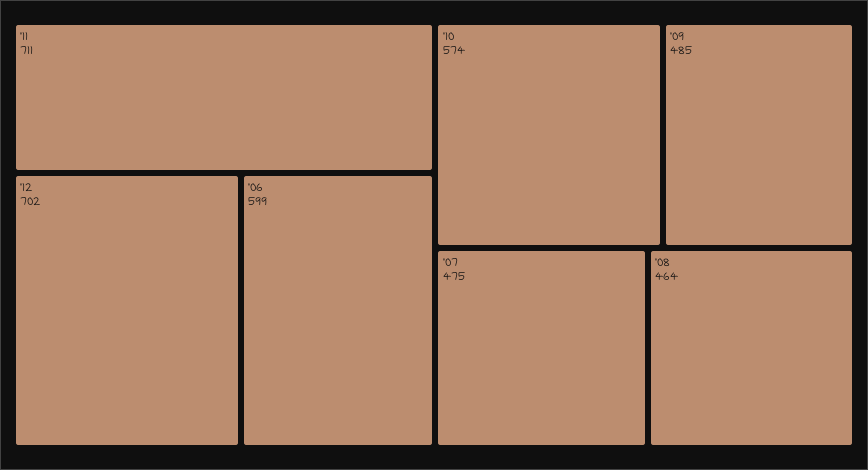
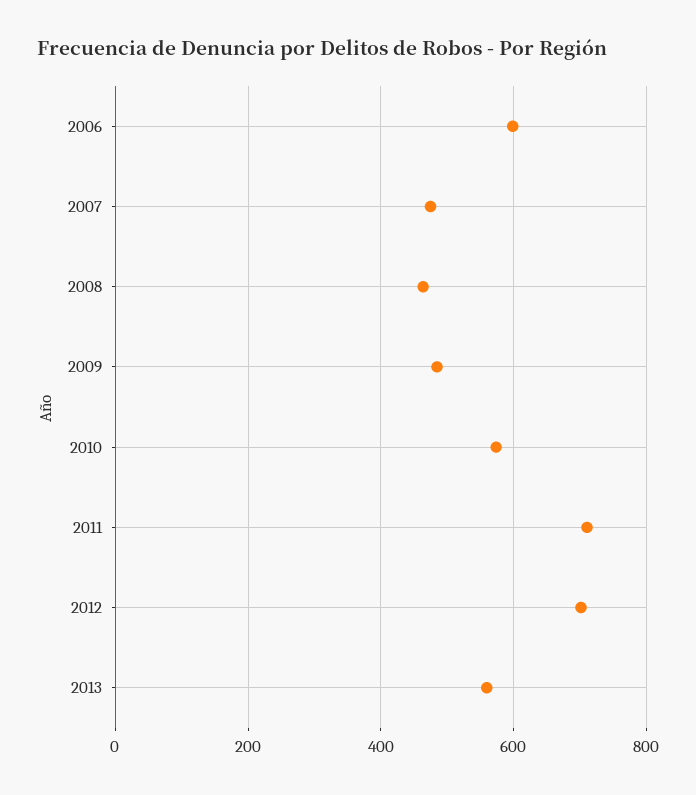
2013: none -> 560

